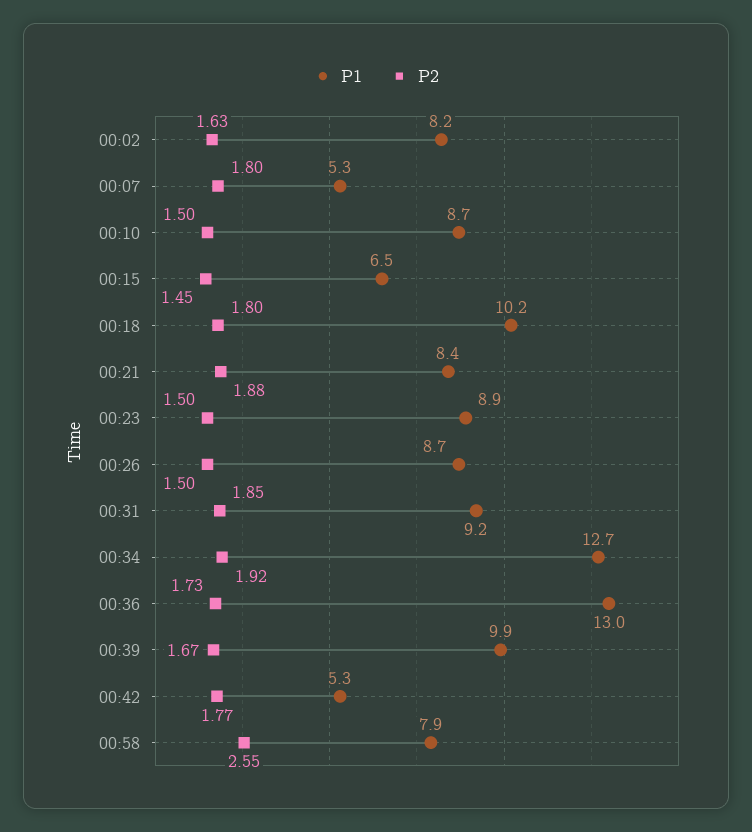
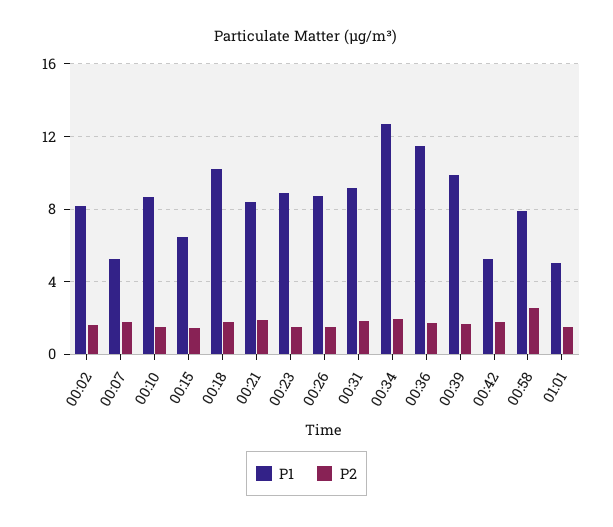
P1, 00:36: 13 -> 11.5
P1, 01:01: none -> 5
P2, 01:01: none -> 1.5

